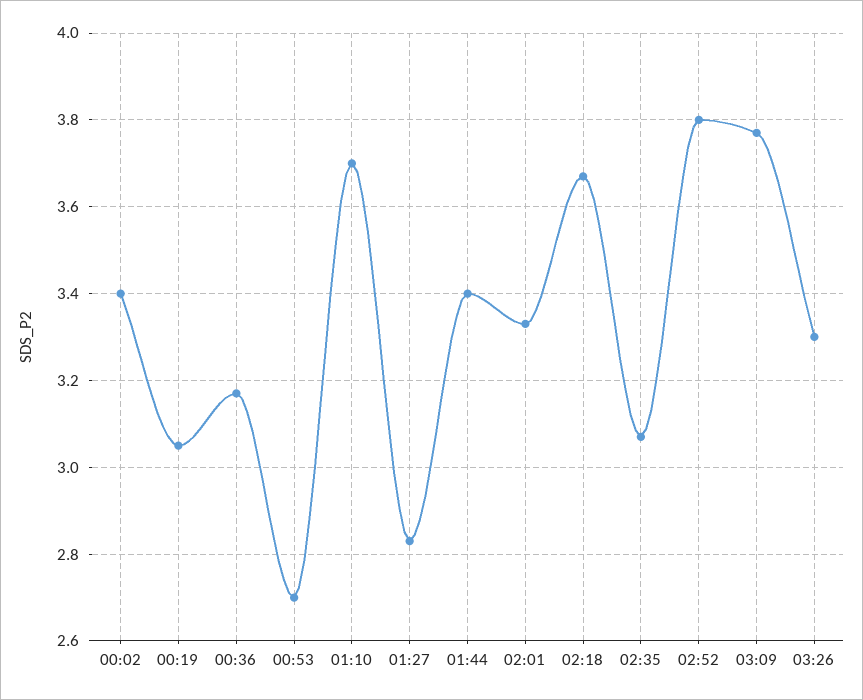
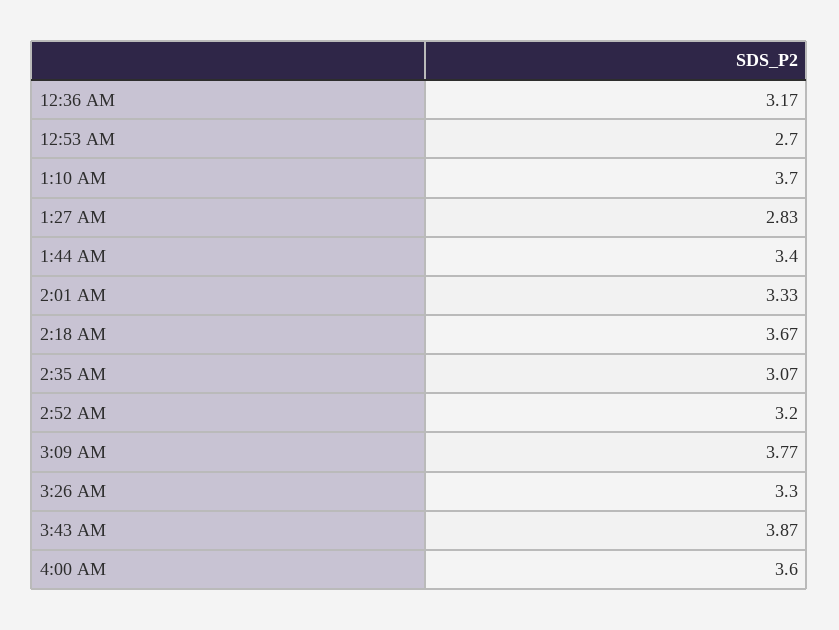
00:02: 3.4 -> none
00:19: 3.05 -> none
02:52: 3.8 -> 3.2
3:43 AM: none -> 3.87
4:00 AM: none -> 3.6

